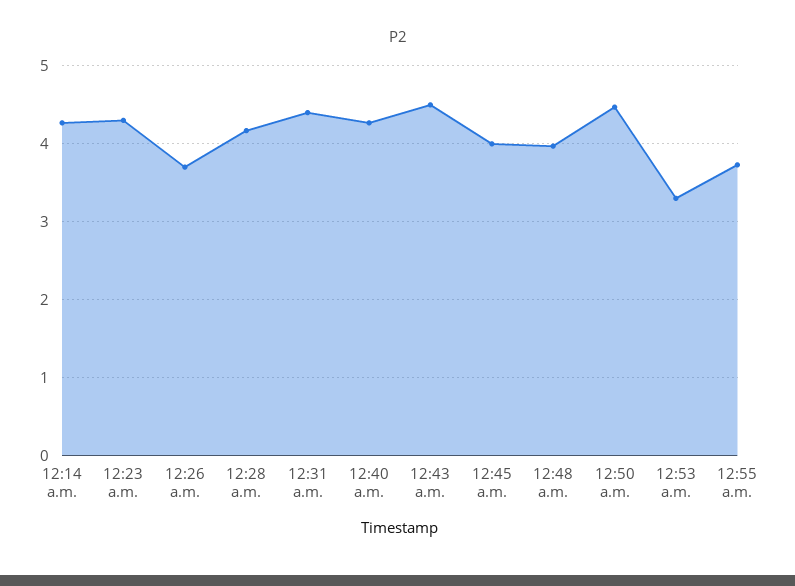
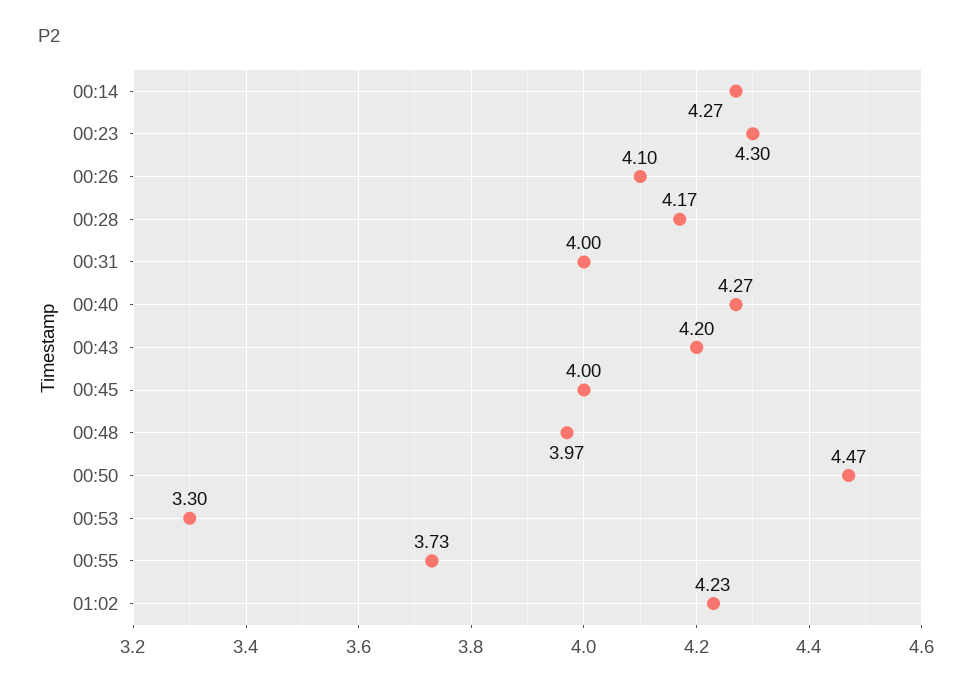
12:26 a.m.: 3.7 -> 4.1
12:31 a.m.: 4.4 -> 4
12:43 a.m.: 4.5 -> 4.2
01:02: none -> 4.23

